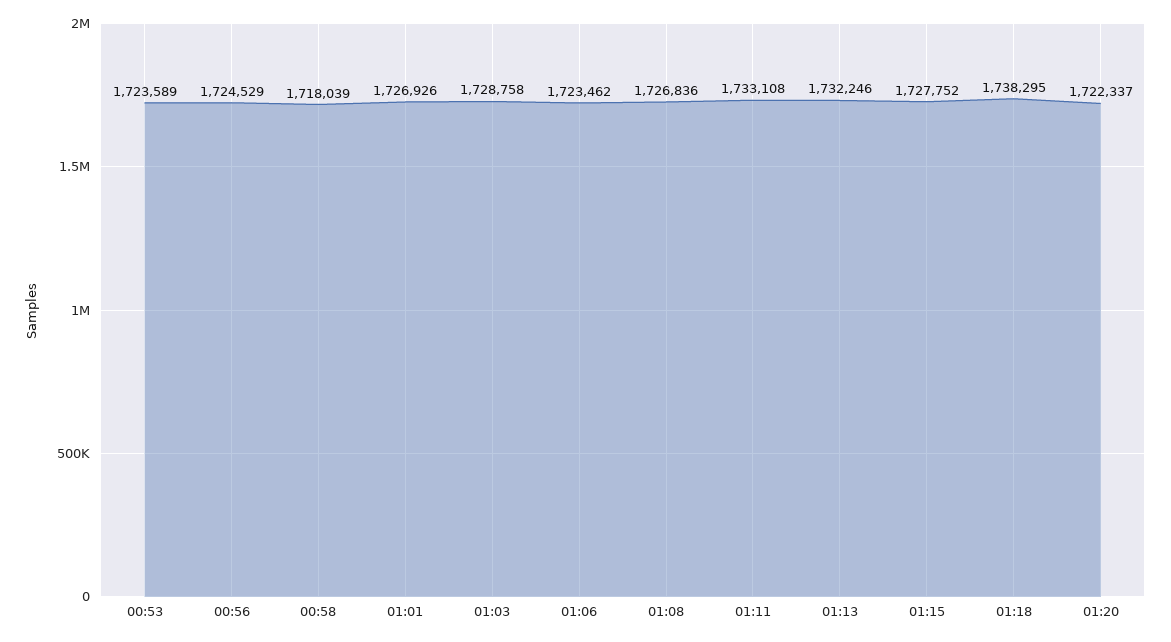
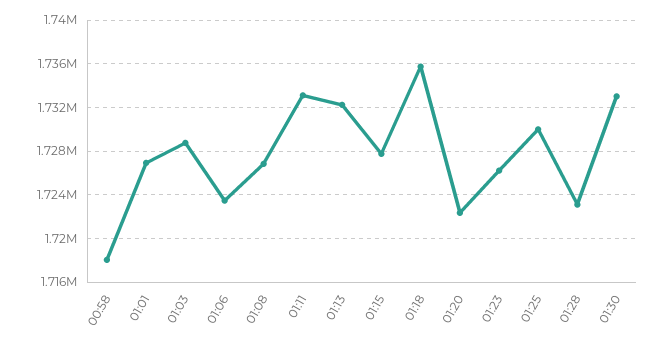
00:53: 1723589 -> none
00:56: 1724529 -> none
01:18: 1738295 -> 1736000
01:23: none -> 1726000
01:25: none -> 1730000
01:28: none -> 1723000
01:30: none -> 1733000

